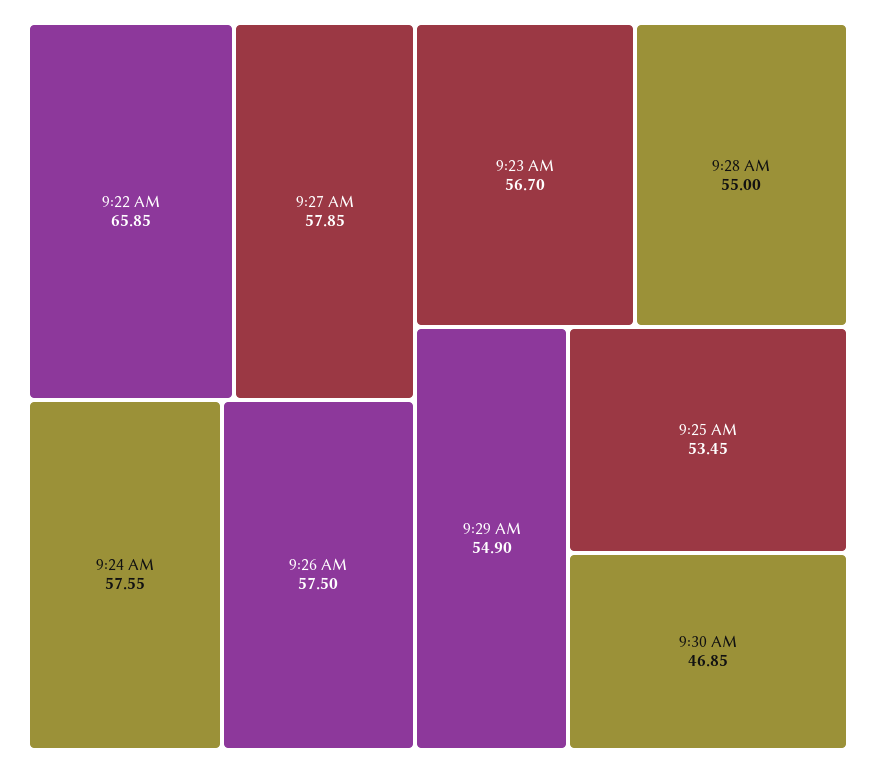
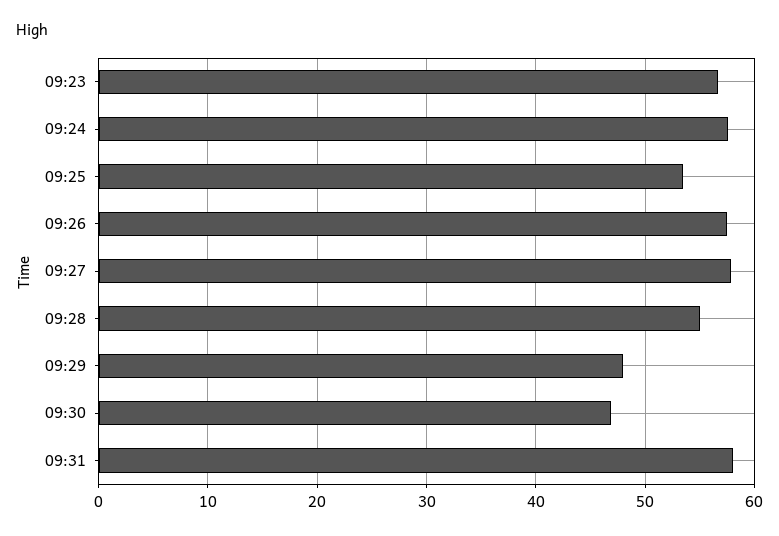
9:22 AM: 65.85 -> none
9:29 AM: 54.9 -> 48
09:31: none -> 58

